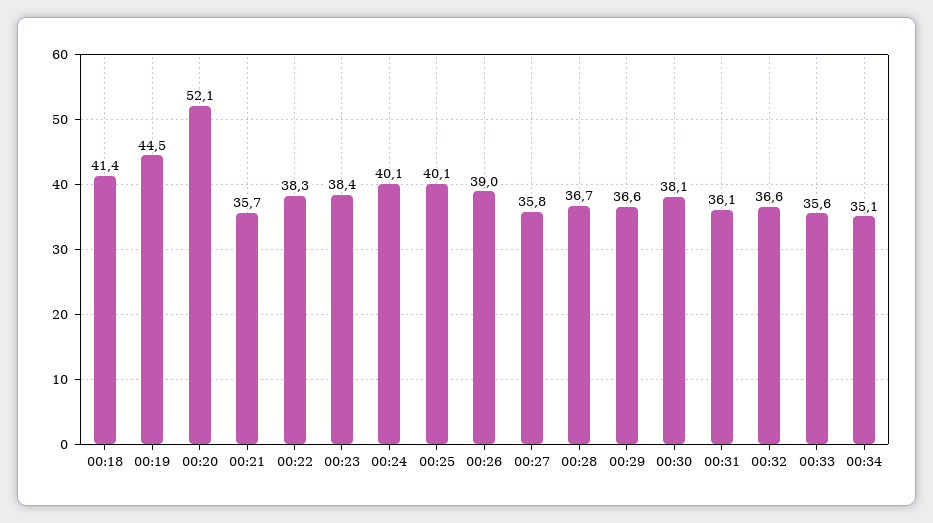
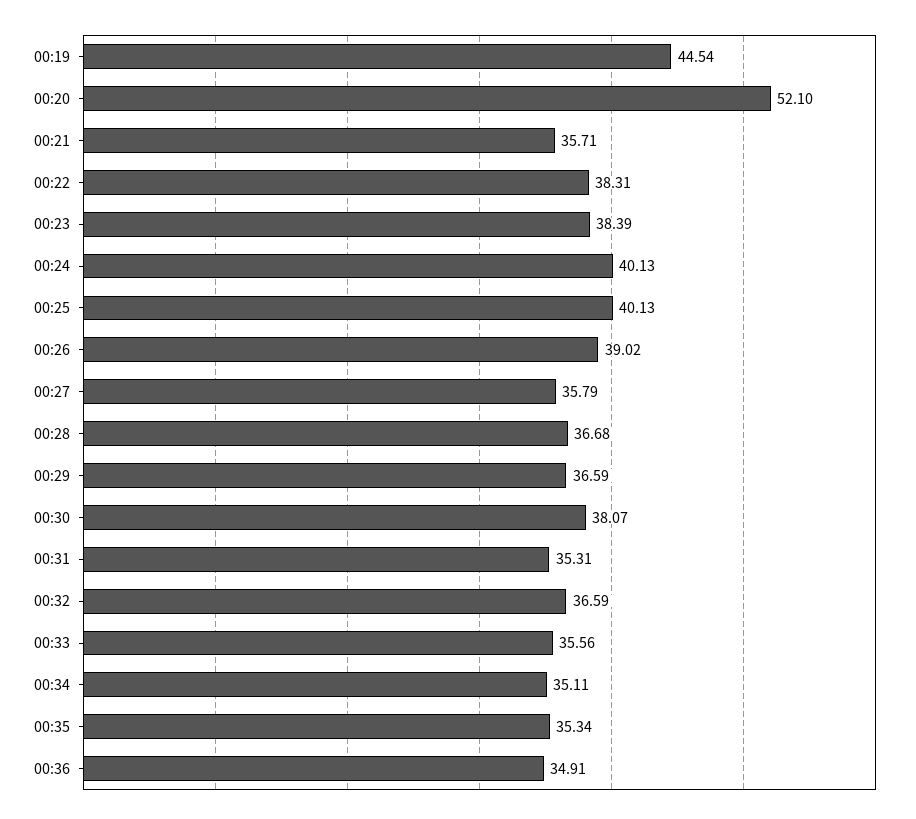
00:18: 41.4 -> none
00:31: 36.1 -> 35.31
00:35: none -> 35.34
00:36: none -> 34.91

